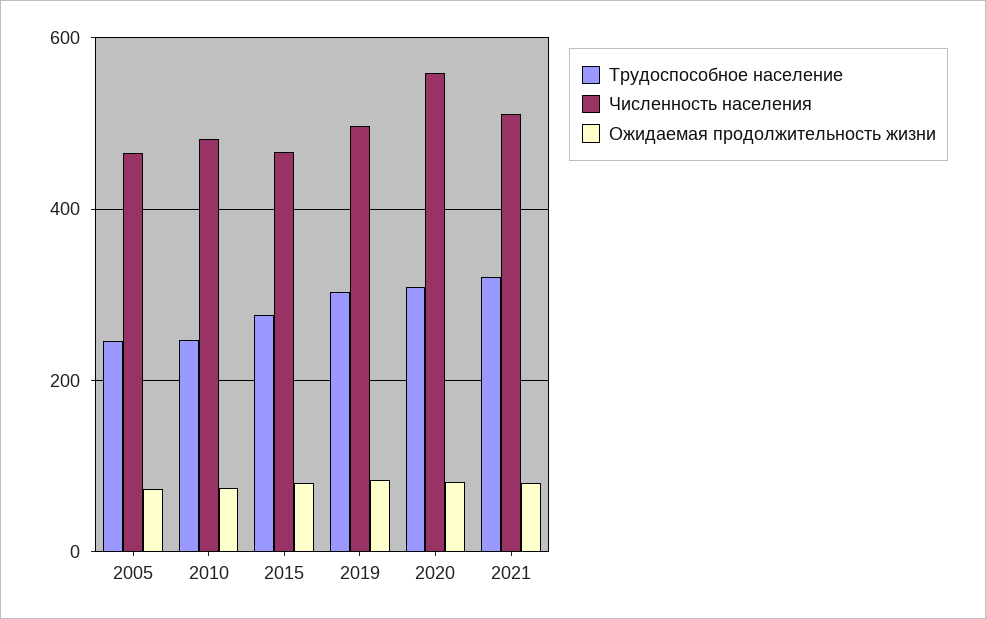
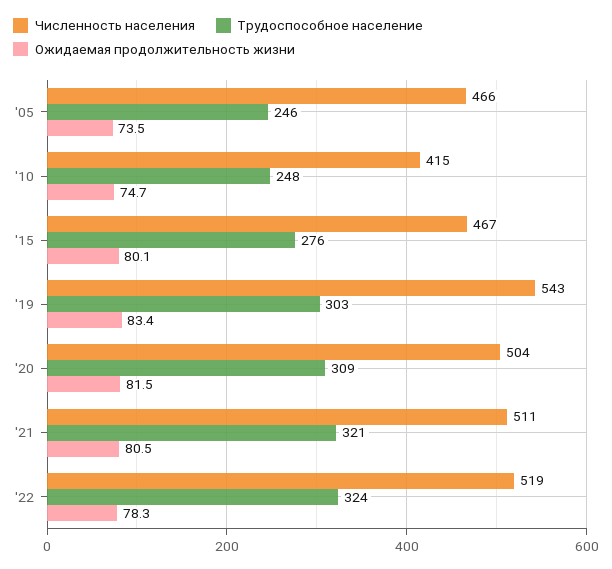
Численность населения, 2010: 480 -> 415
Численность населения, 2019: 500 -> 543
Численность населения, 2020: 560 -> 504
Численность населения, '22: none -> 519
Трудоспособное население, '22: none -> 324
Ожидаемая продолжительность жизни, '22: none -> 78.3

